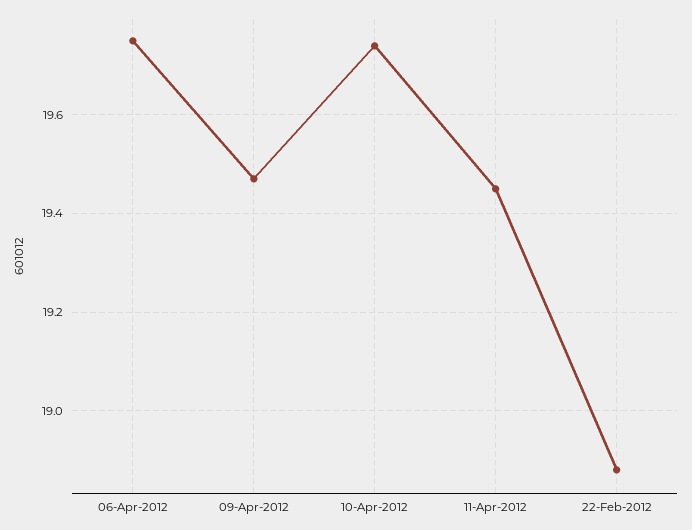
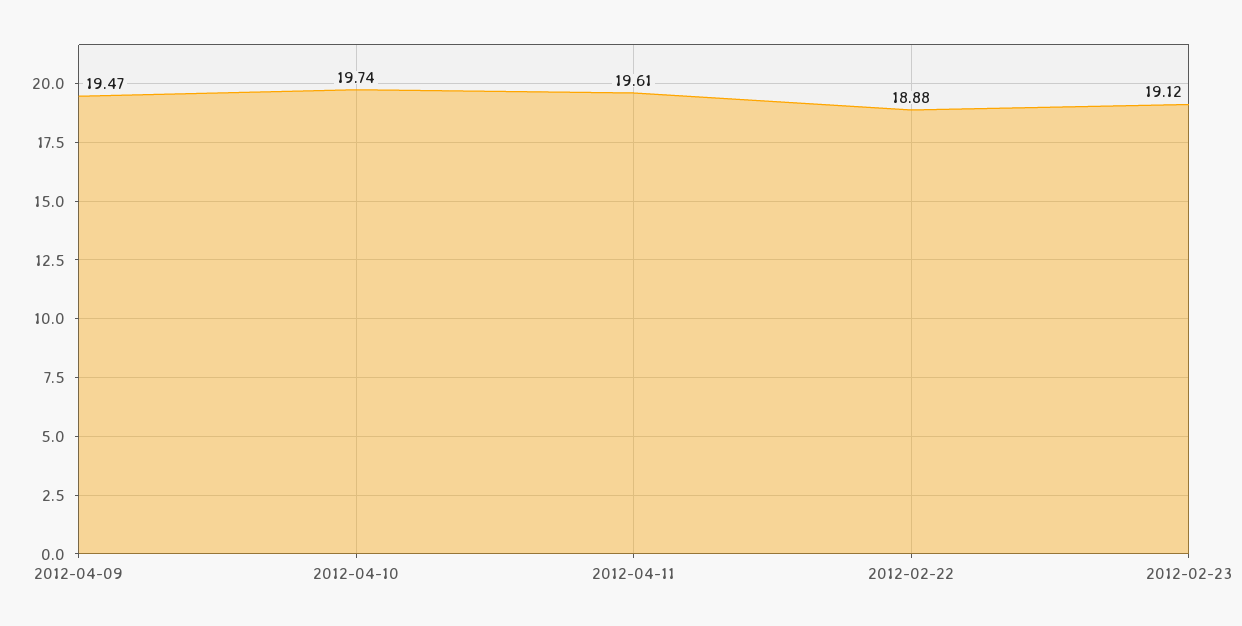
06-Apr-2012: 19.75 -> none
11-Apr-2012: 19.45 -> 19.61
2012-02-23: none -> 19.12

